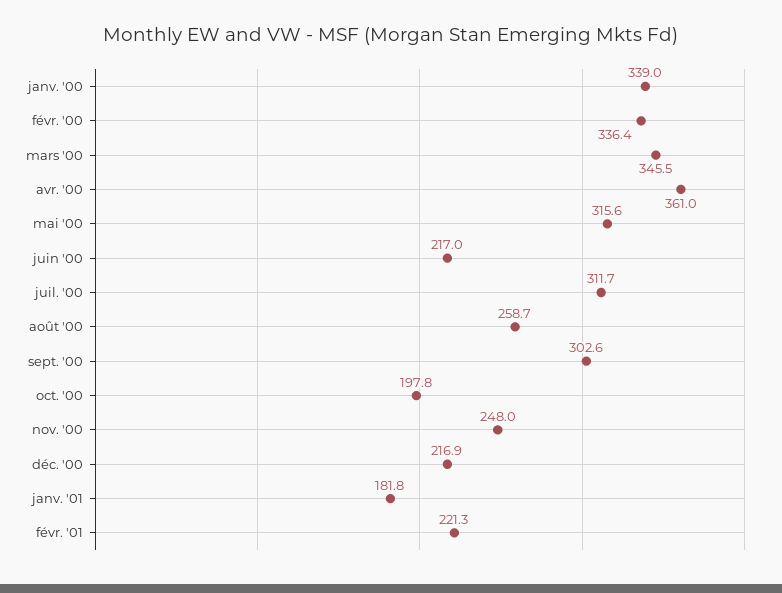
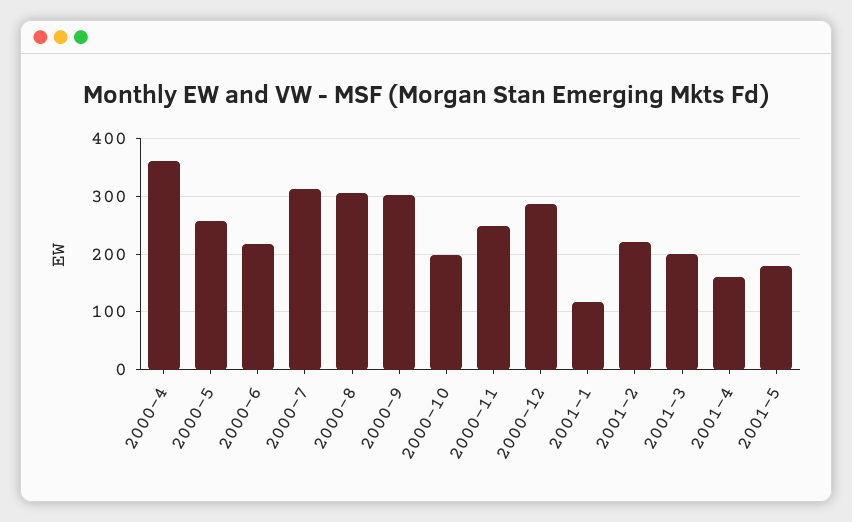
janv. '00: 339 -> none
févr. '00: 336.4 -> none
mars '00: 345.5 -> none
mai '00: 315.6 -> 260
août '00: 258.7 -> 300
déc. '00: 216.9 -> 280
janv. '01: 181.8 -> 120
2001-3: none -> 200
2001-4: none -> 160
2001-5: none -> 180

